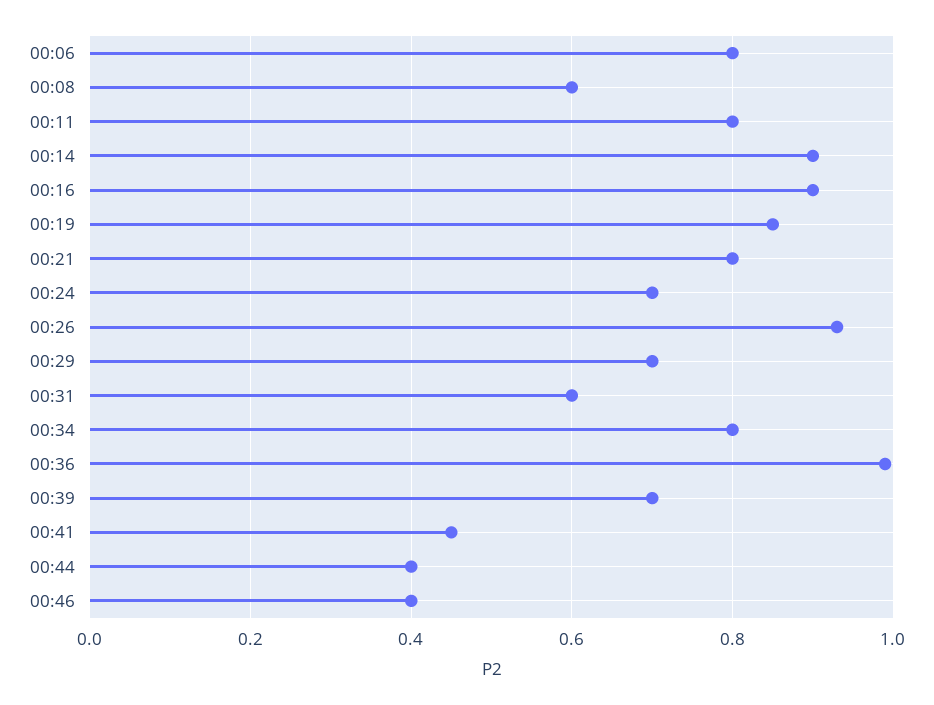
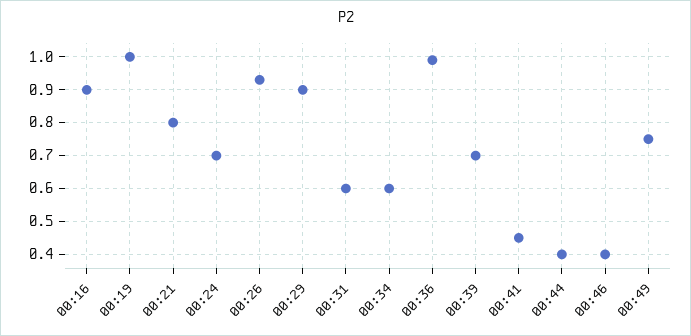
00:06: 0.8 -> none
00:08: 0.6 -> none
00:11: 0.8 -> none
00:14: 0.9 -> none
00:19: 0.85 -> 1
00:29: 0.7 -> 0.9
00:34: 0.8 -> 0.6
00:49: none -> 0.75

